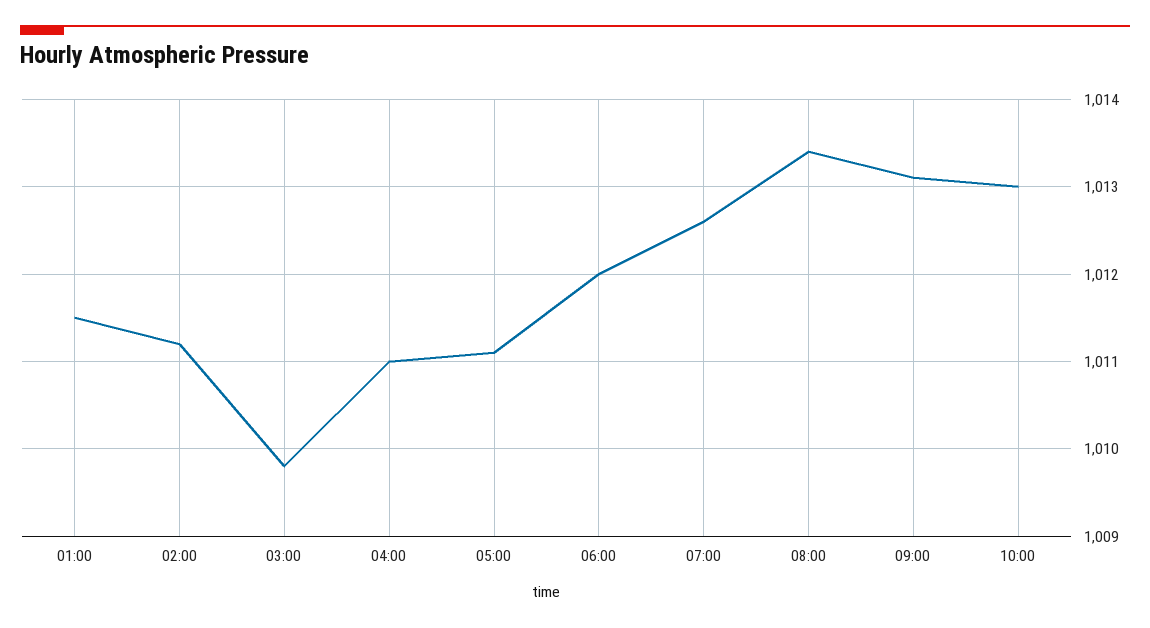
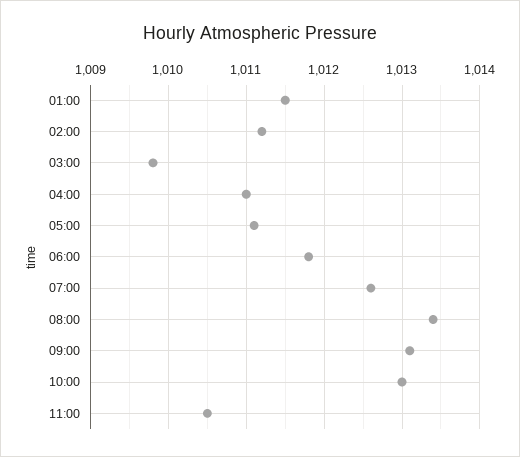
06:00: 1012 -> 1011.8
11:00: none -> 1010.5

